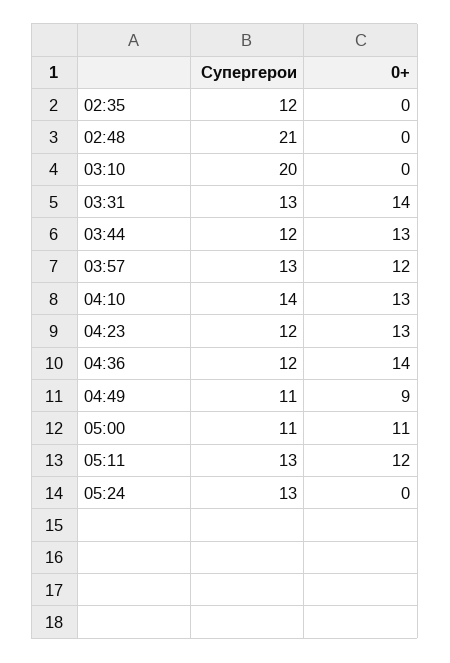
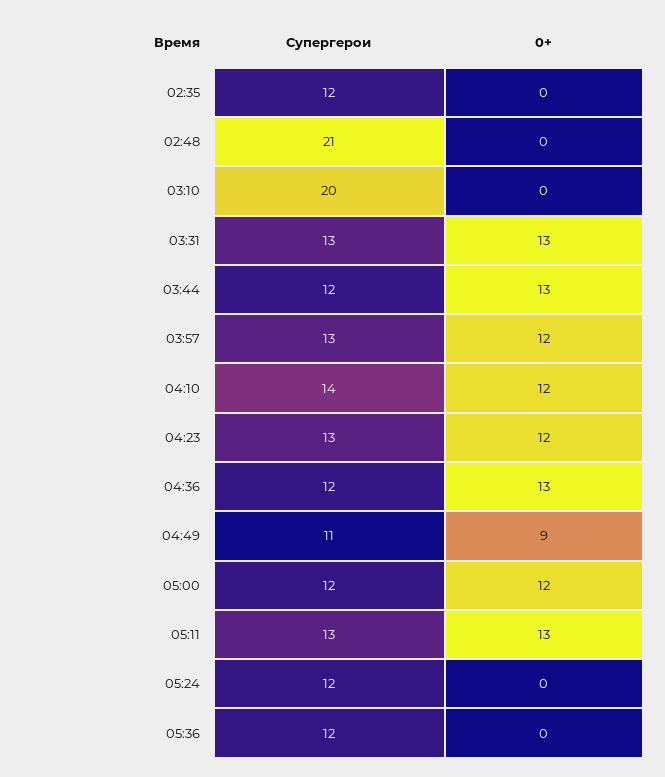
0+, 03:31: 14 -> 13
0+, 04:10: 13 -> 12
Супергерои, 04:23: 12 -> 13
0+, 04:23: 13 -> 12
0+, 04:36: 14 -> 13
Супергерои, 05:00: 11 -> 12
0+, 05:00: 11 -> 12
0+, 05:11: 12 -> 13
Супергерои, 05:24: 13 -> 12
Супергерои, 05:36: none -> 12
0+, 05:36: none -> 0

